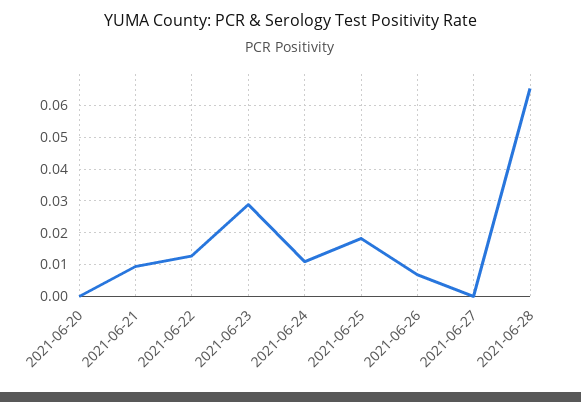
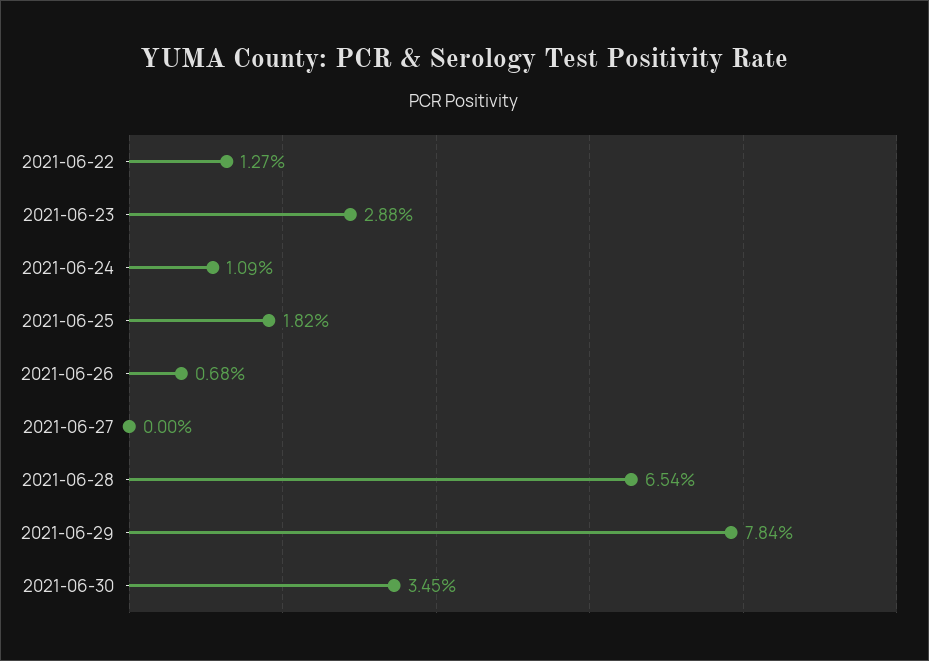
2021-06-20: 0 -> none
2021-06-21: 0.01 -> none
2021-06-29: none -> 0.0784
2021-06-30: none -> 0.0345

